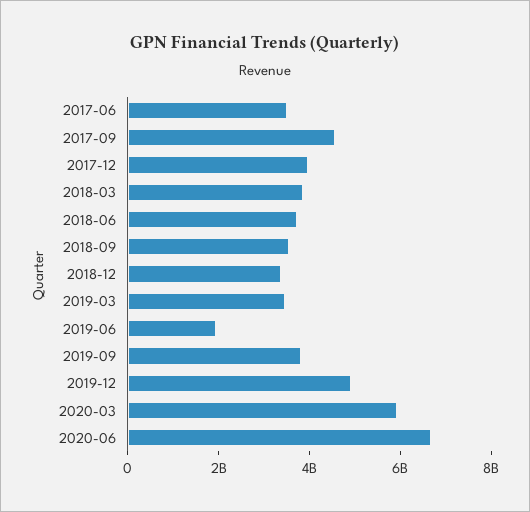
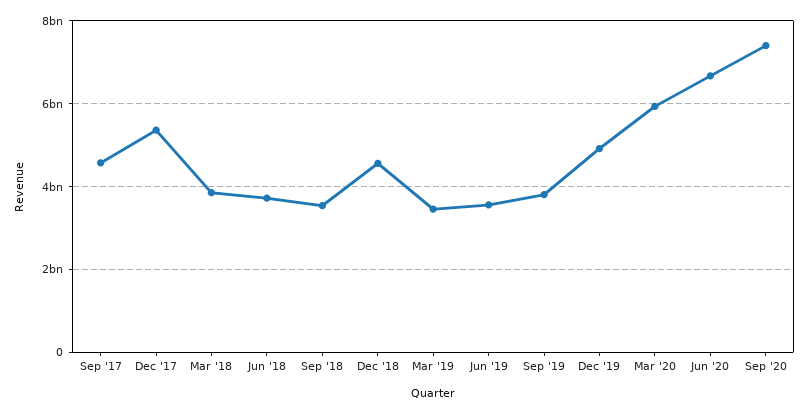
2017-06: 3500000000 -> none
2017-12: 4000000000 -> 5400000000
2018-12: 3500000000 -> 4600000000
2019-06: 2000000000 -> 3600000000
Sep '20: none -> 7400000000

